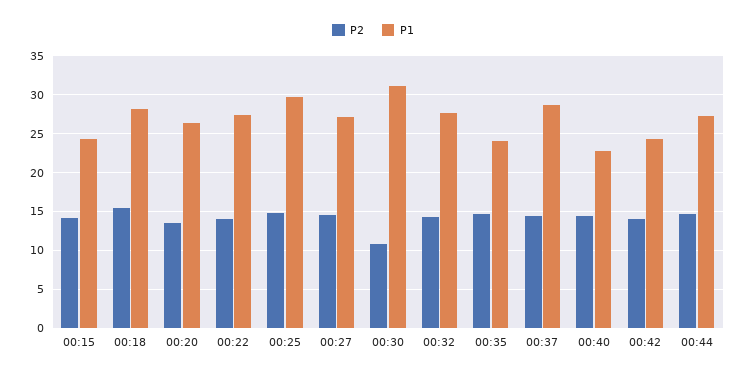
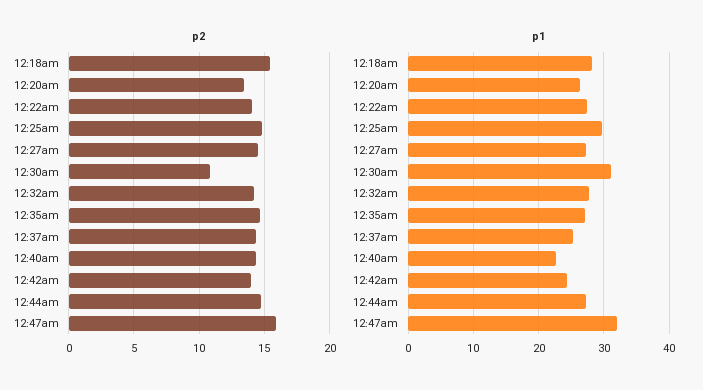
P2, 00:15: 14 -> none
P1, 00:15: 24 -> none
P1, 00:35: 24 -> 27
P1, 00:37: 29 -> 25
P2, 12:47am: none -> 16
P1, 12:47am: none -> 32

